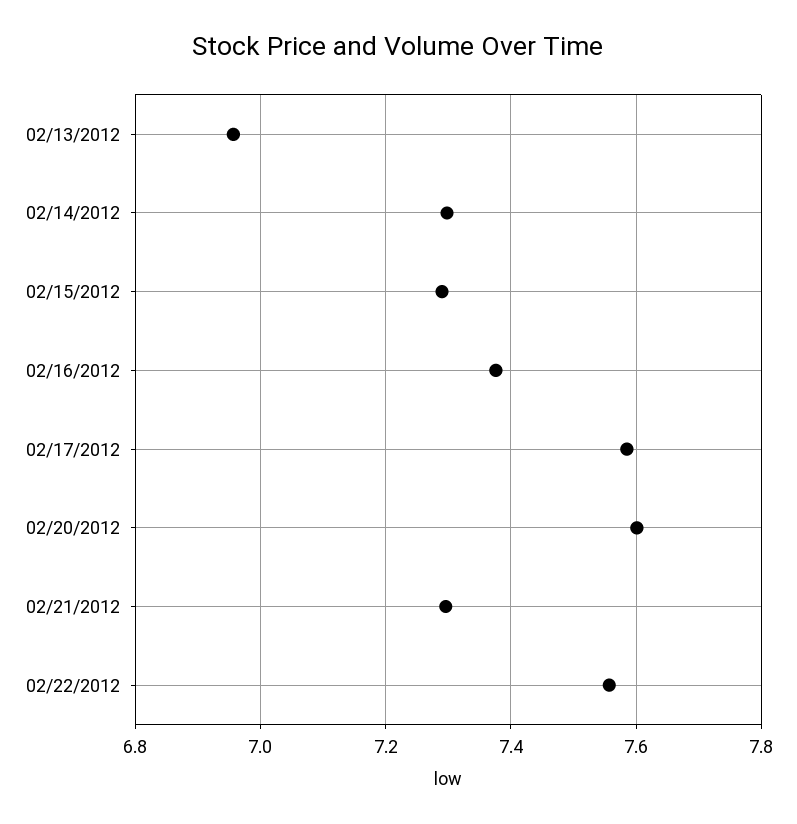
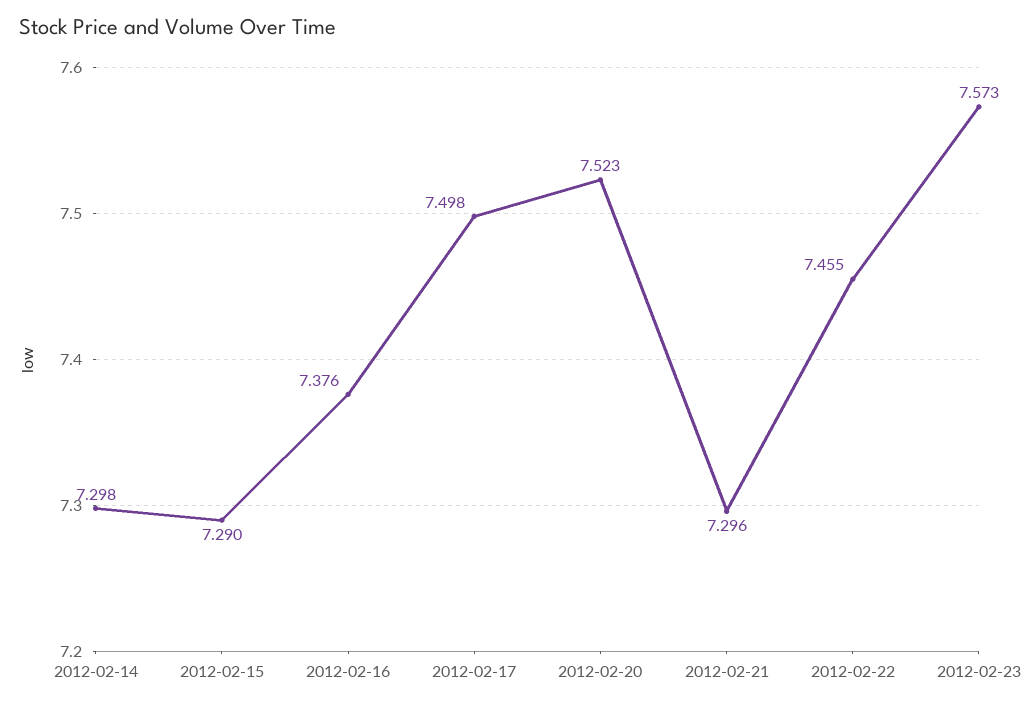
02/13/2012: 6.96 -> none
02/17/2012: 7.58 -> 7.498
02/20/2012: 7.6 -> 7.523
02/22/2012: 7.56 -> 7.455
2012-02-23: none -> 7.573

